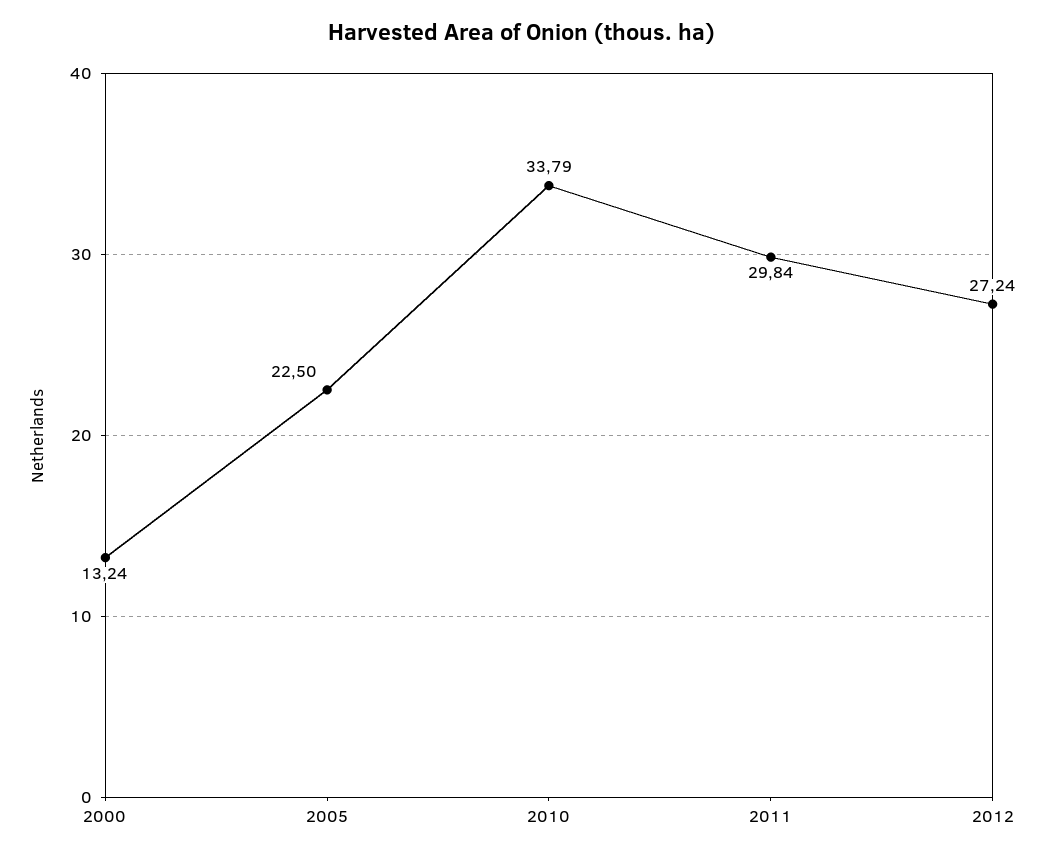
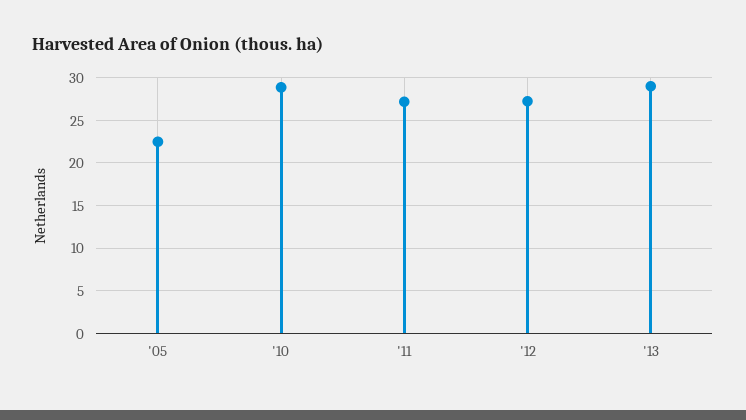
2000: 13.24 -> none
2010: 33.79 -> 29
2011: 29.84 -> 27
'13: none -> 29

